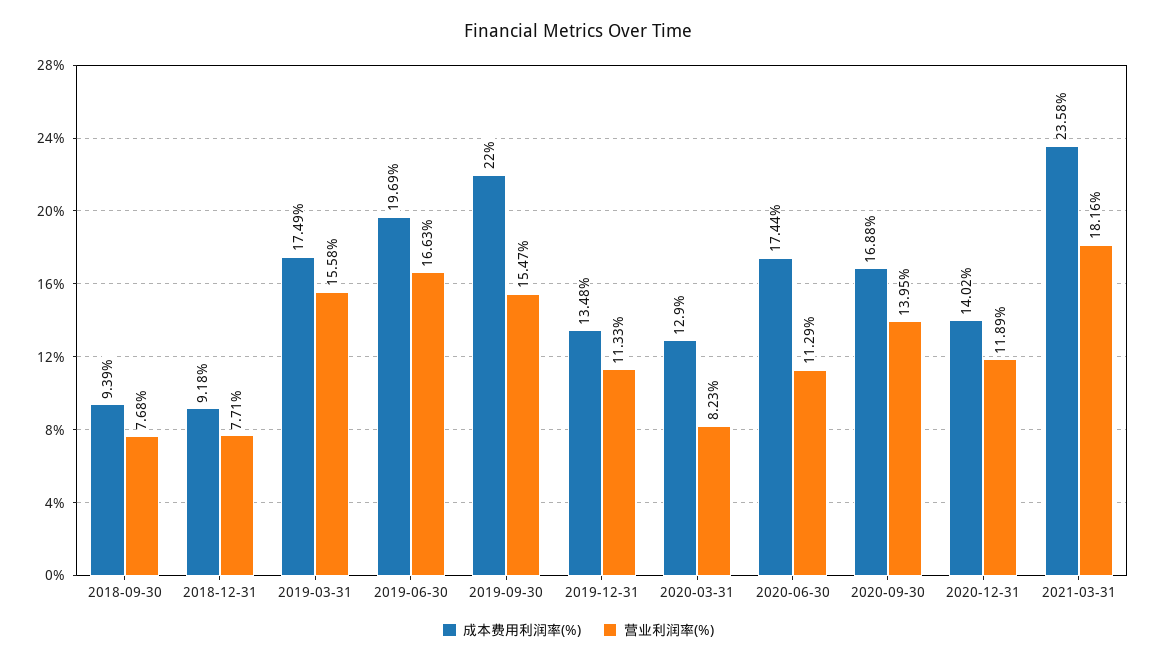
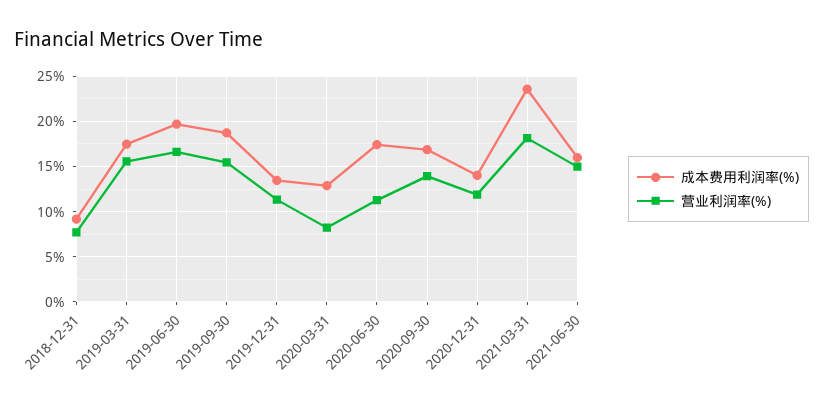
成本费用利润率(%), 2018-09-30: 9.39 -> none
营业利润率(%), 2018-09-30: 7.68 -> none
成本费用利润率(%), 2019-09-30: 22 -> 19
成本费用利润率(%), 2021-06-30: none -> 16
营业利润率(%), 2021-06-30: none -> 15

